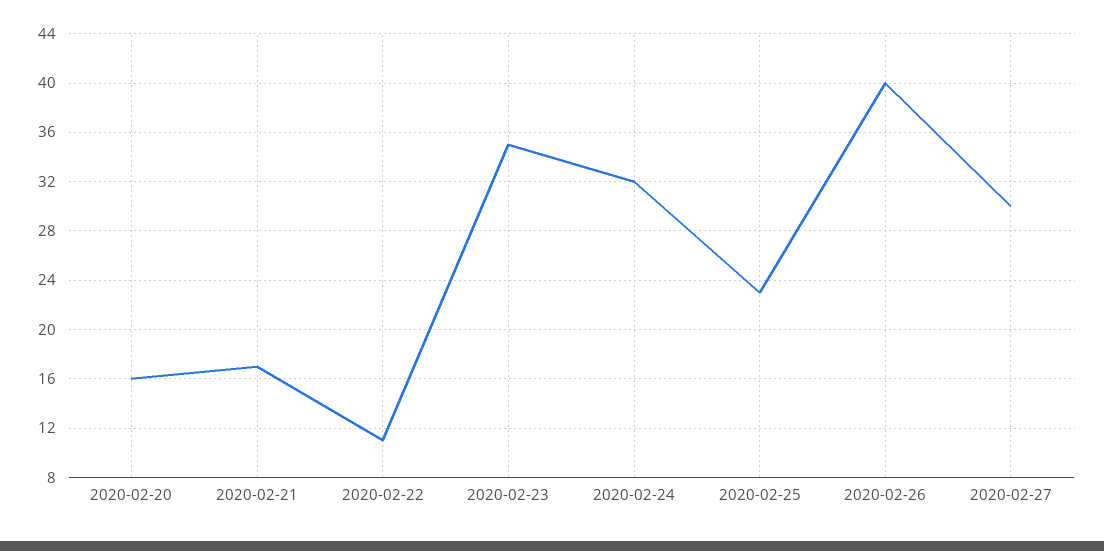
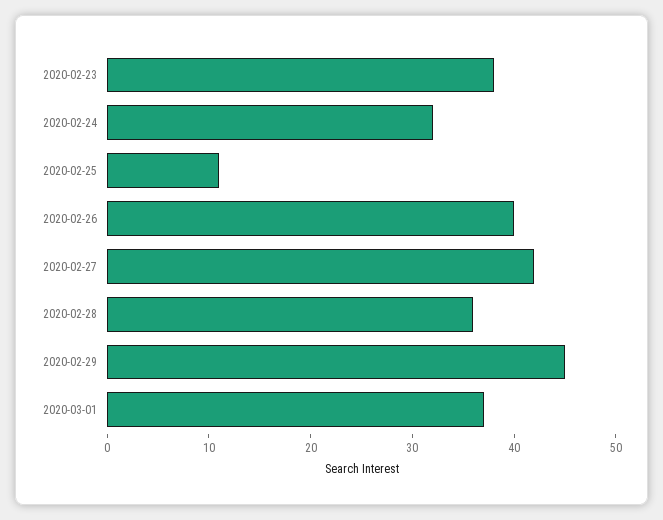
2020-02-20: 16 -> none
2020-02-21: 17 -> none
2020-02-22: 11 -> none
2020-02-23: 35 -> 38
2020-02-25: 23 -> 11
2020-02-27: 30 -> 42
2020-02-28: none -> 36
2020-02-29: none -> 45
2020-03-01: none -> 37

